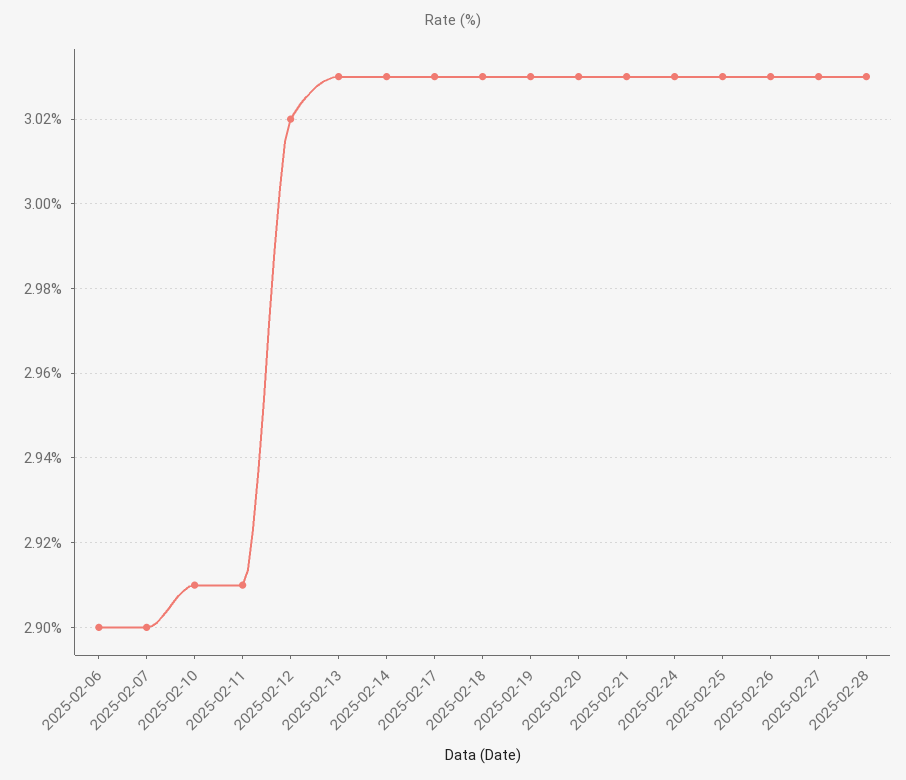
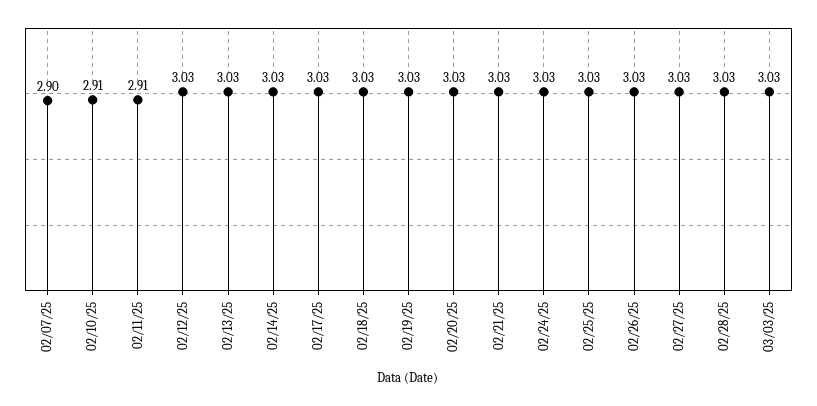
2025-02-06: 2.9 -> none
2025-02-12: 3.02 -> 3.03
03/03/25: none -> 3.03

